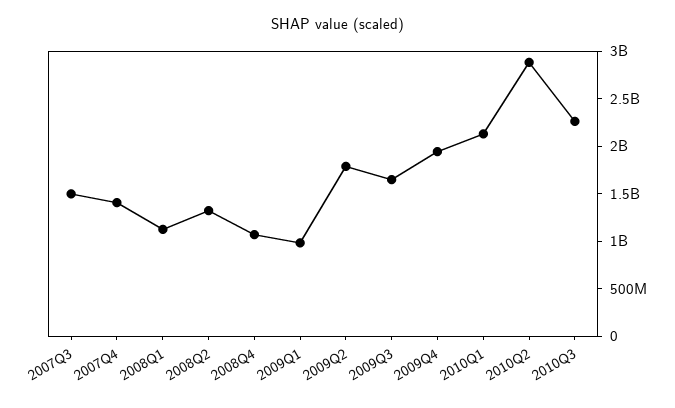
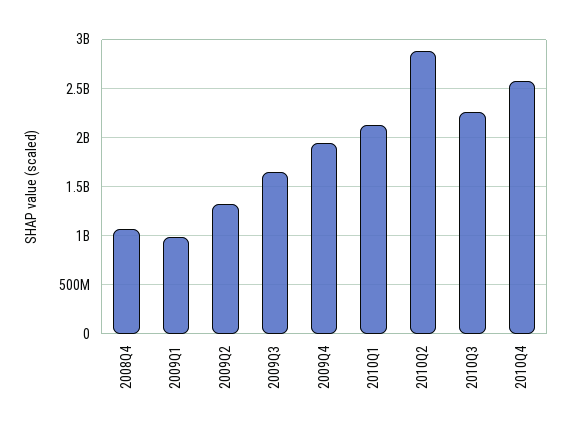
2007Q3: 1500000000 -> none
2007Q4: 1400000000 -> none
2008Q1: 1100000000 -> none
2008Q2: 1300000000 -> none
2009Q2: 1800000000 -> 1300000000
2010Q4: none -> 2600000000

